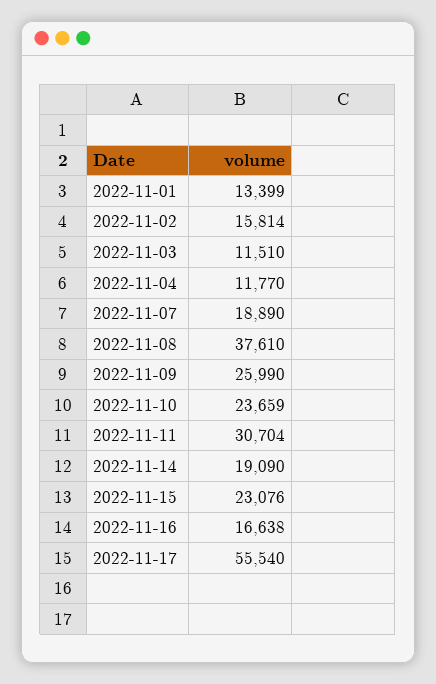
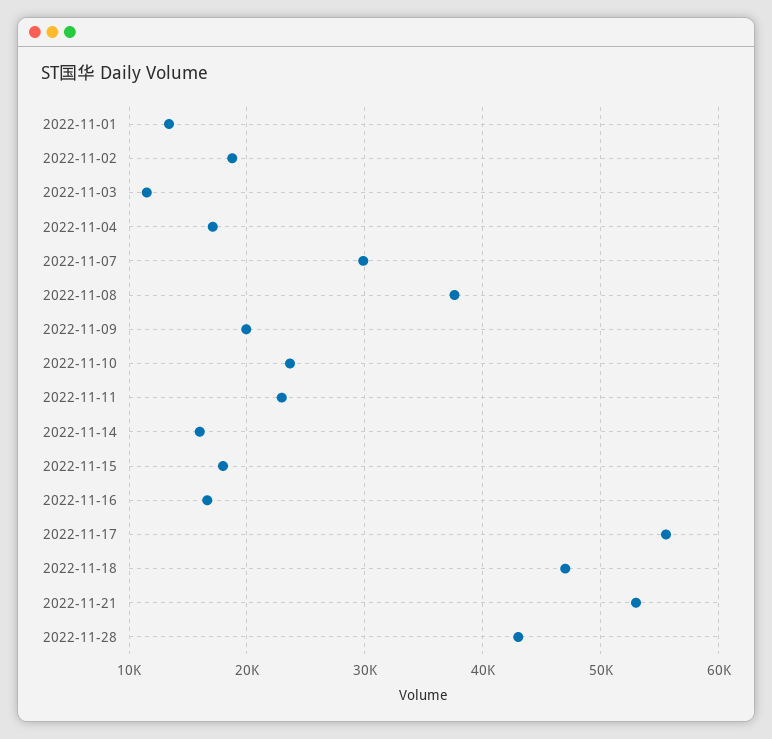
2022-11-02: 15814 -> 19000
2022-11-04: 11770 -> 17000
2022-11-07: 18890 -> 30000
2022-11-09: 25990 -> 20000
2022-11-11: 30704 -> 23000
2022-11-14: 19090 -> 16000
2022-11-15: 23076 -> 18000
2022-11-18: none -> 47000
2022-11-21: none -> 53000
2022-11-28: none -> 43000

